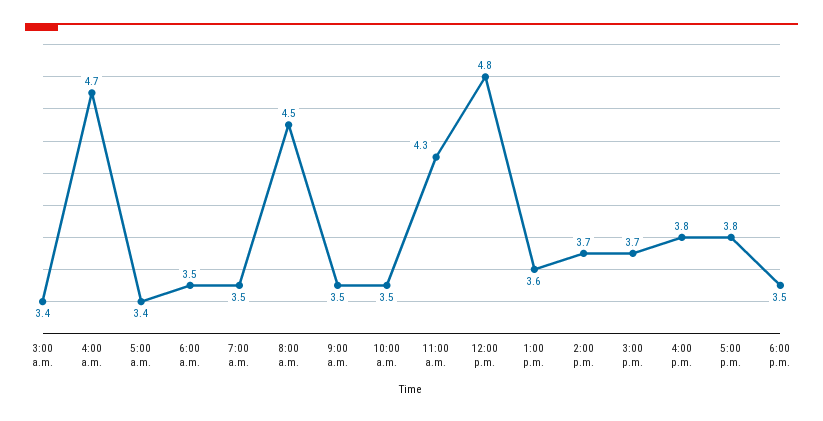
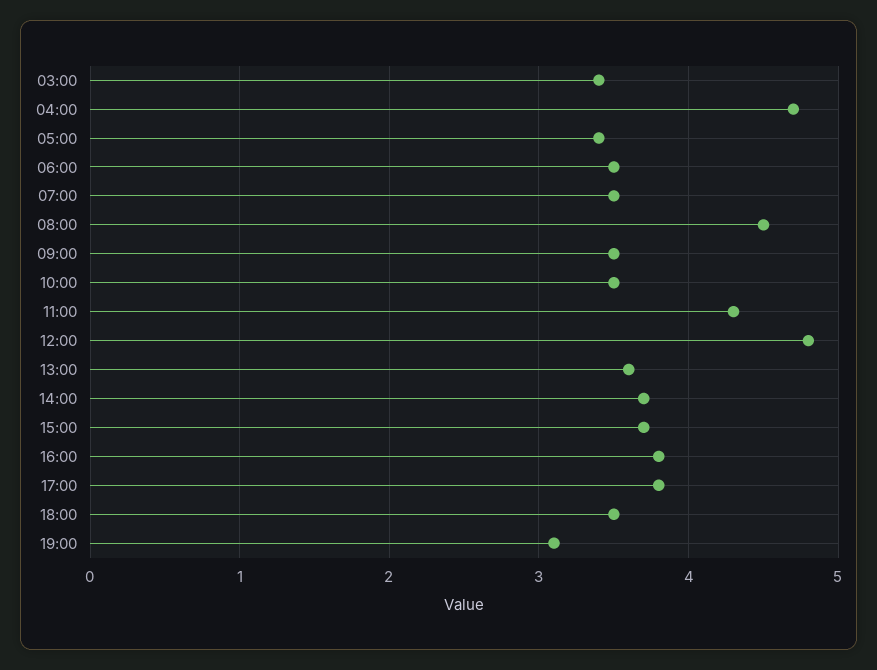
19:00: none -> 3.1

